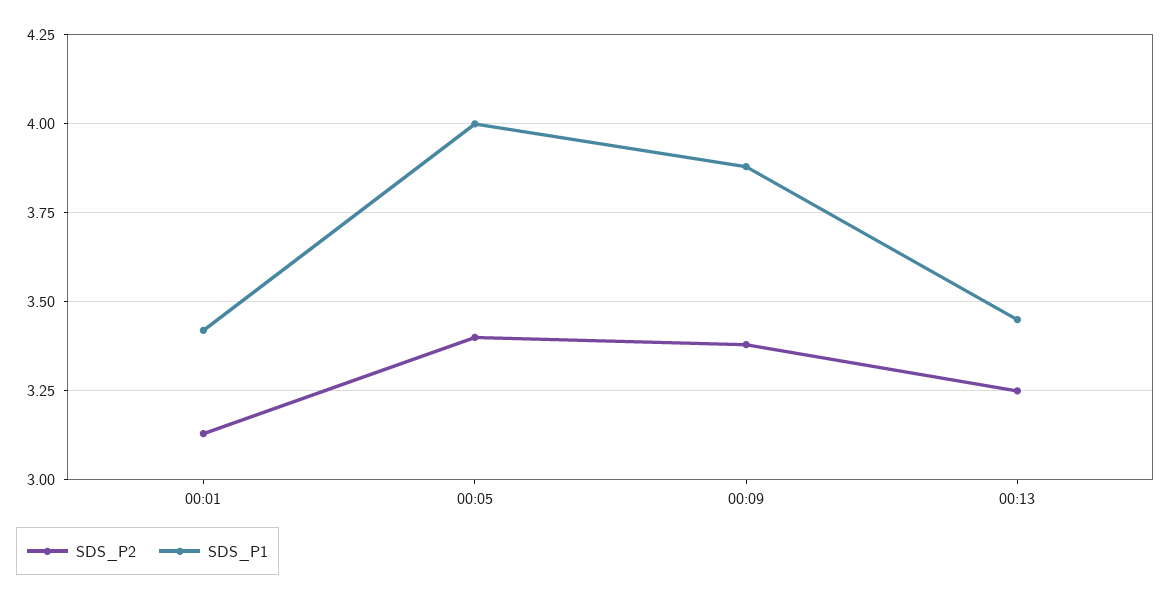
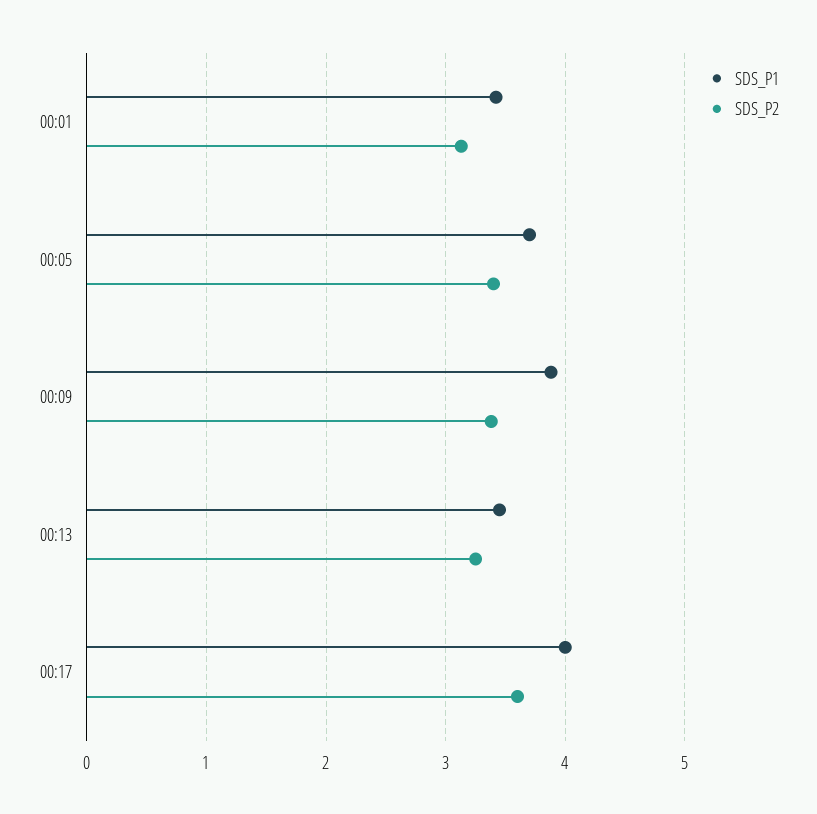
SDS_P1, 00:05: 4 -> 3.7
SDS_P1, 00:17: none -> 4
SDS_P2, 00:17: none -> 3.6

